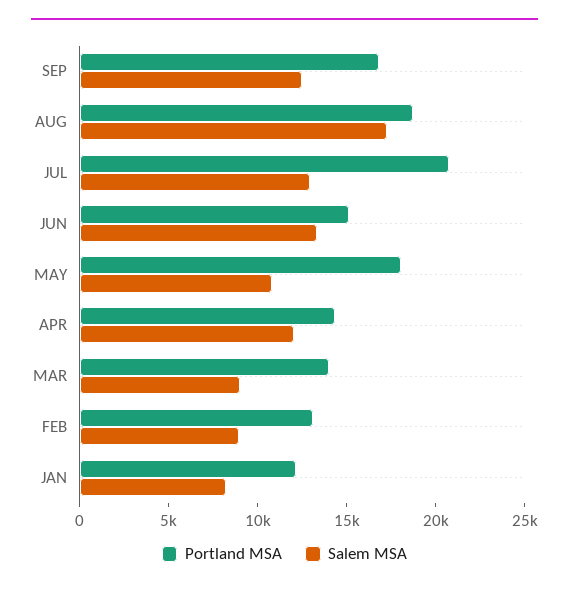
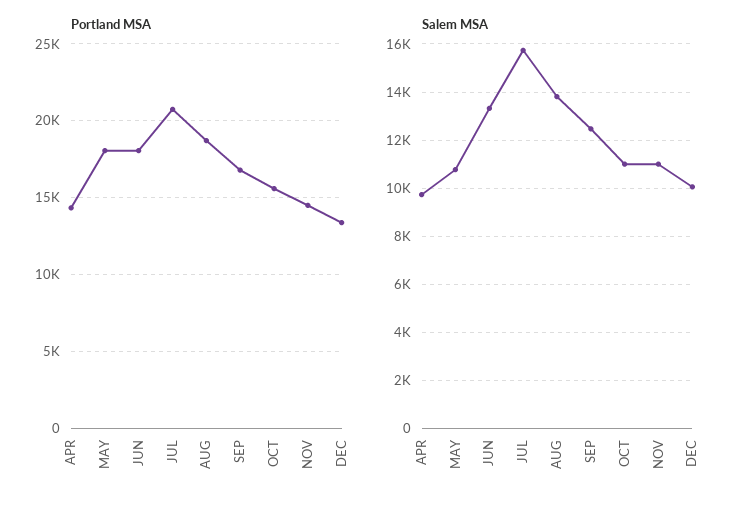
Salem MSA, AUG: 17000 -> 13750
Salem MSA, JUL: 13000 -> 15750
Portland MSA, JUN: 15000 -> 18000
Salem MSA, APR: 12000 -> 9750
Portland MSA, MAR: 14000 -> none
Salem MSA, MAR: 9000 -> none
Portland MSA, FEB: 13000 -> none
Salem MSA, FEB: 9000 -> none
Portland MSA, JAN: 12000 -> none
Salem MSA, JAN: 8000 -> none
Portland MSA, OCT: none -> 15500
Portland MSA, NOV: none -> 14500
Portland MSA, DEC: none -> 13500
Salem MSA, OCT: none -> 11000
Salem MSA, NOV: none -> 11000
Salem MSA, DEC: none -> 10000

